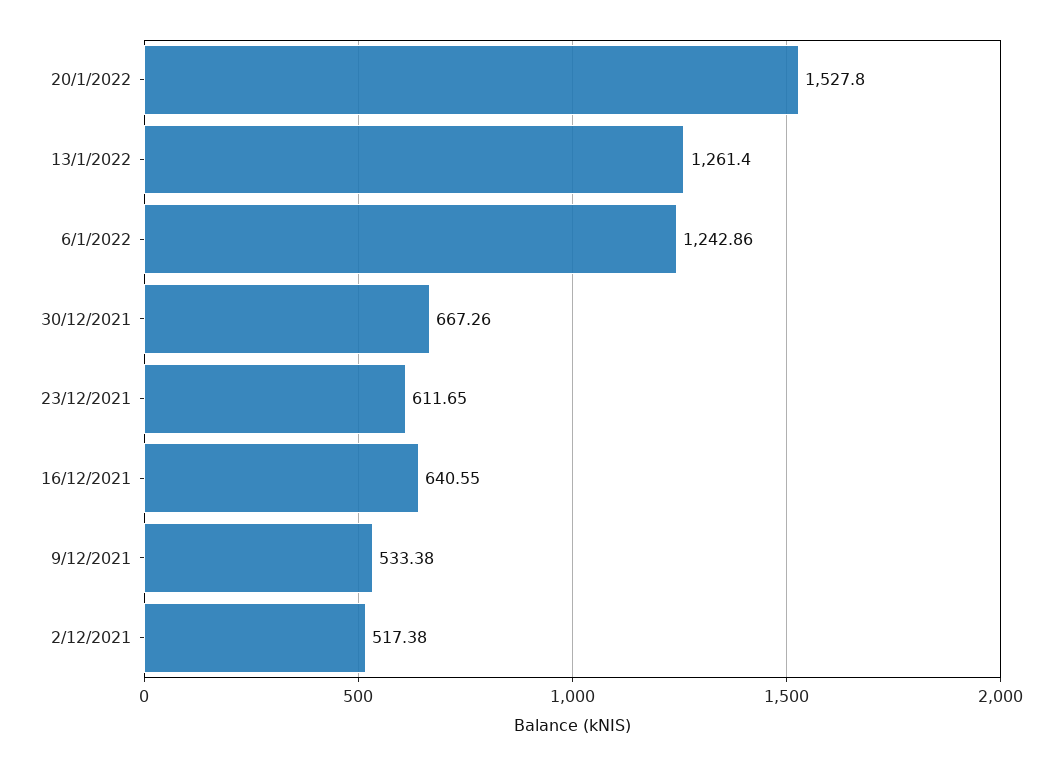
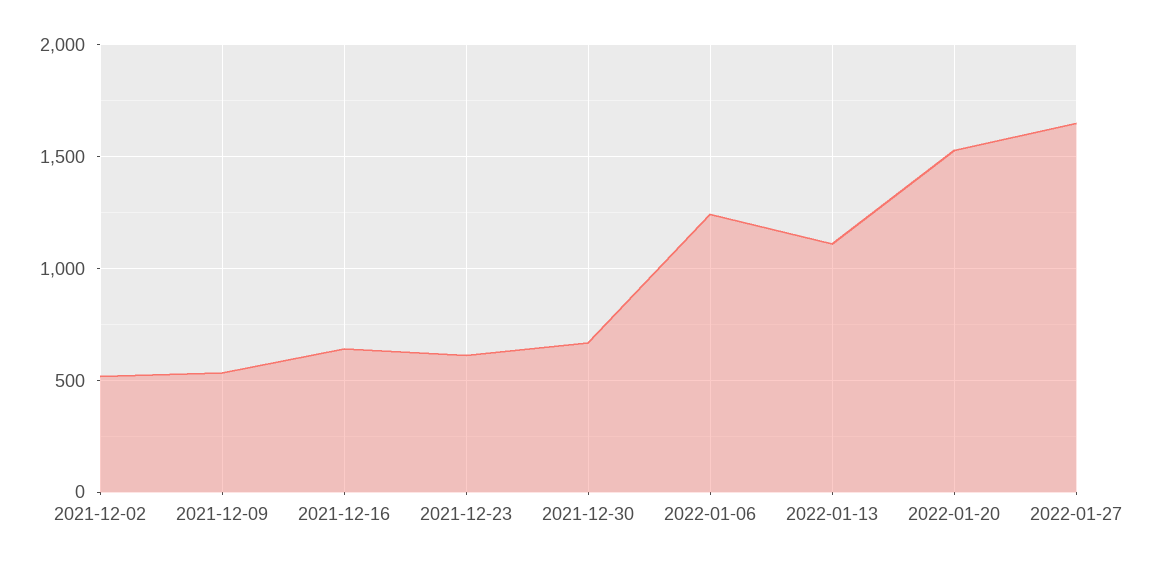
13/1/2022: 1261.4 -> 1100
2022-01-27: none -> 1650

